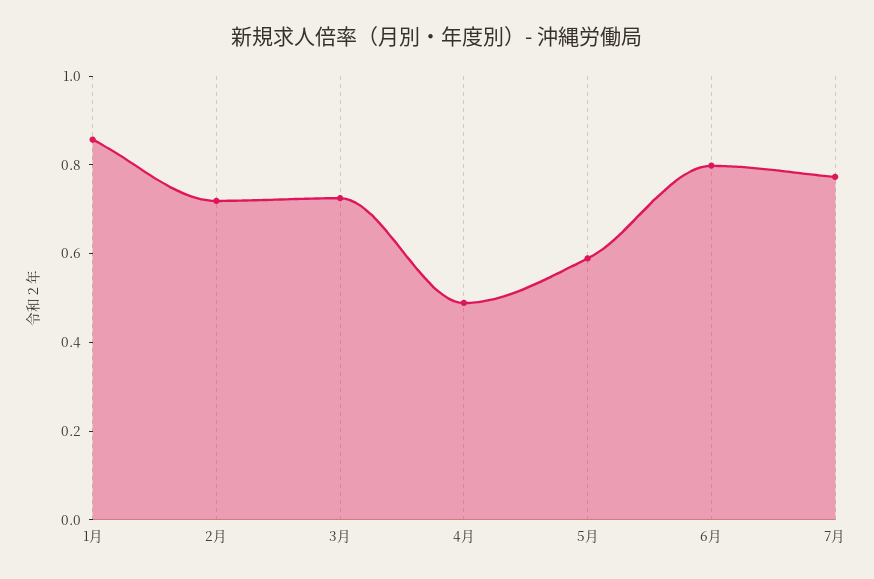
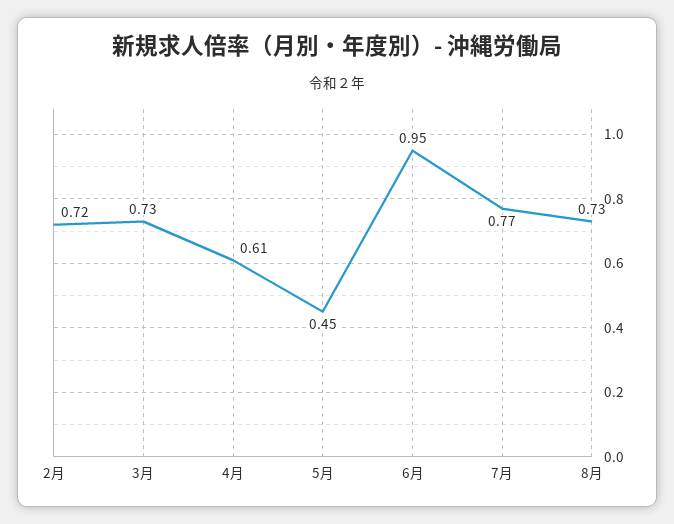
1月: 0.85 -> none
4月: 0.5 -> 0.61
5月: 0.6 -> 0.45
6月: 0.8 -> 0.95
8月: none -> 0.73

